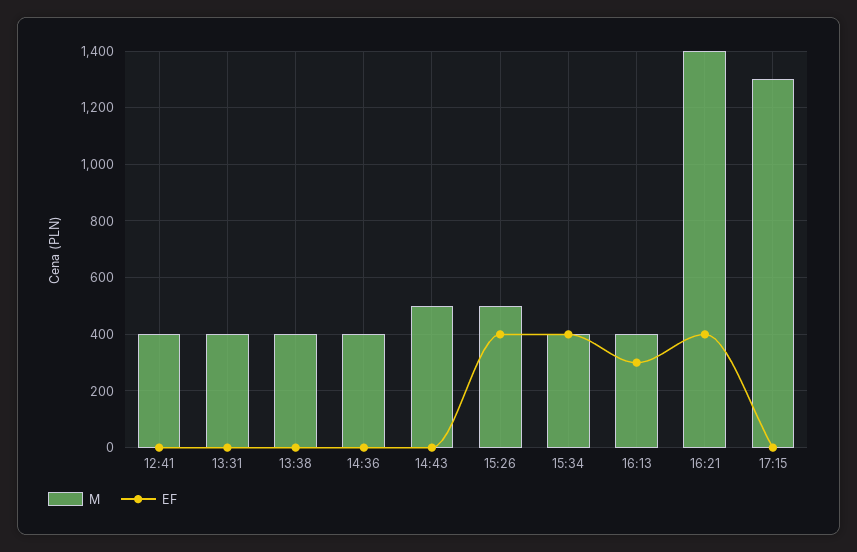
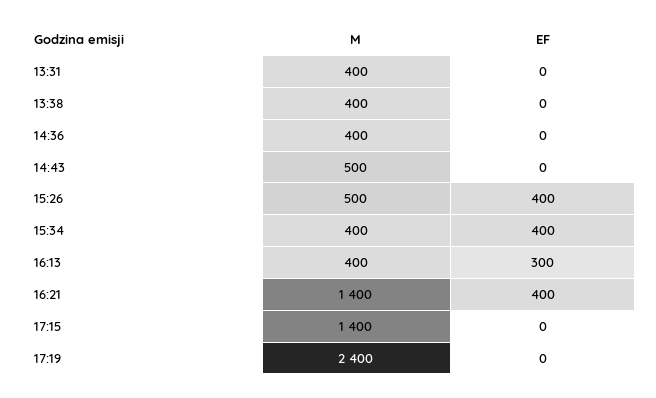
M, 12:41: 400 -> none
EF, 12:41: 0 -> none
M, 17:15: 1300 -> 1400
M, 17:19: none -> 2400
EF, 17:19: none -> 0

